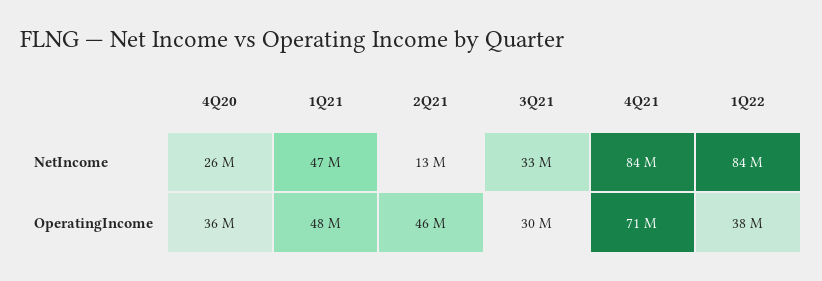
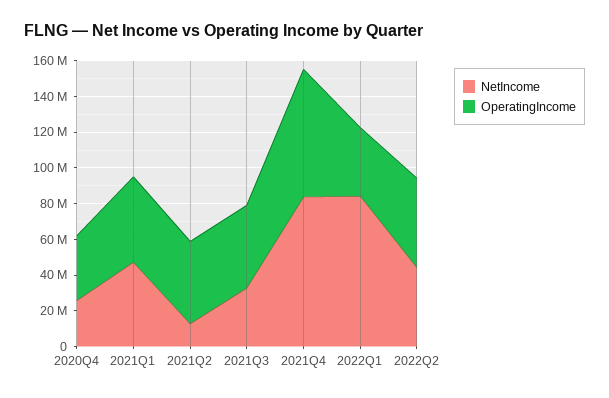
OperatingIncome, 3Q21: 30000000 -> 45000000
NetIncome, 2022Q2: none -> 45000000
OperatingIncome, 2022Q2: none -> 50000000

